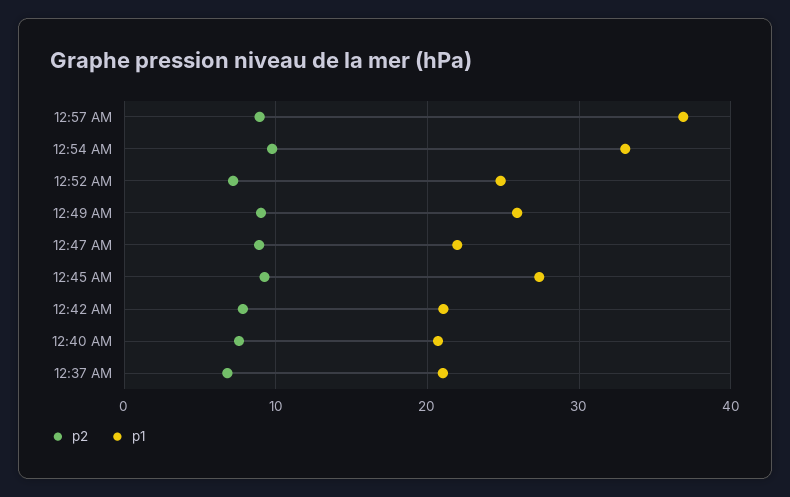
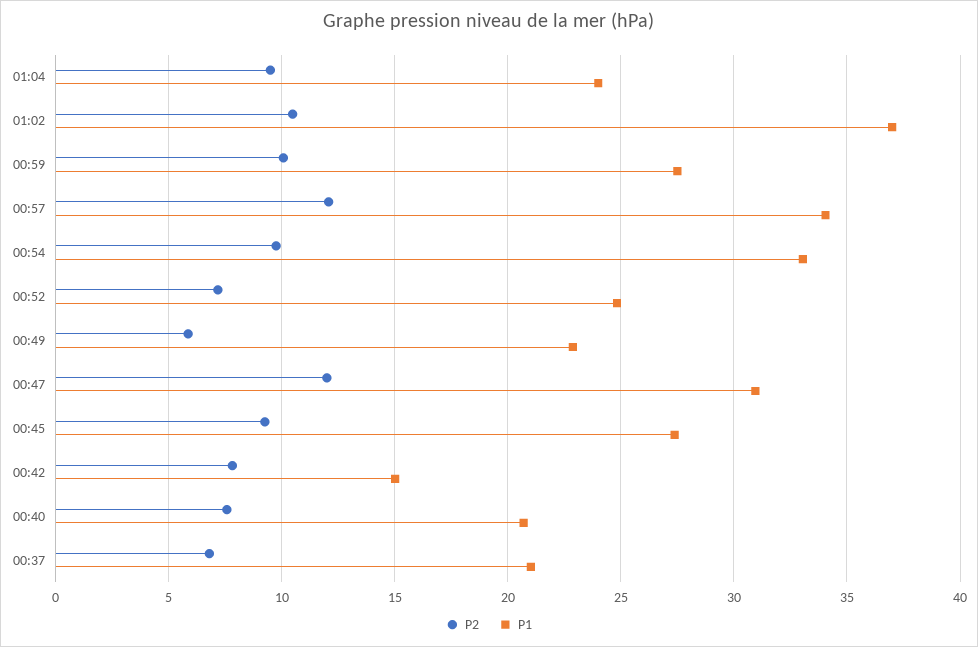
p2, 12:57 AM: 9 -> 12
p1, 12:57 AM: 37 -> 34
p2, 12:49 AM: 9 -> 6
p1, 12:49 AM: 26 -> 23
p2, 12:47 AM: 9 -> 12
p1, 12:47 AM: 22 -> 31
p1, 12:42 AM: 21 -> 15
p2, 01:04: none -> 9.5
p1, 01:04: none -> 24
p2, 01:02: none -> 10.5
p1, 01:02: none -> 37
p2, 00:59: none -> 10
p1, 00:59: none -> 27.5

